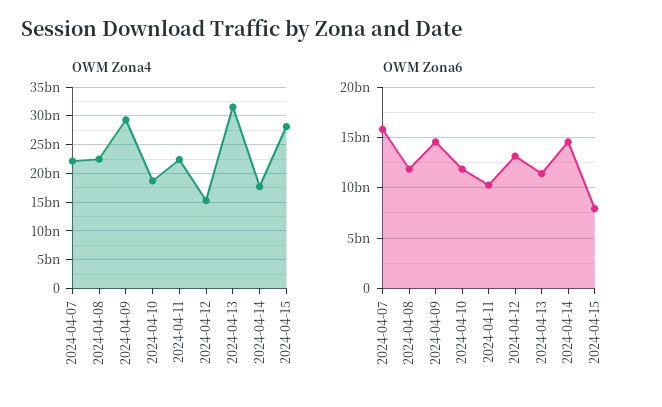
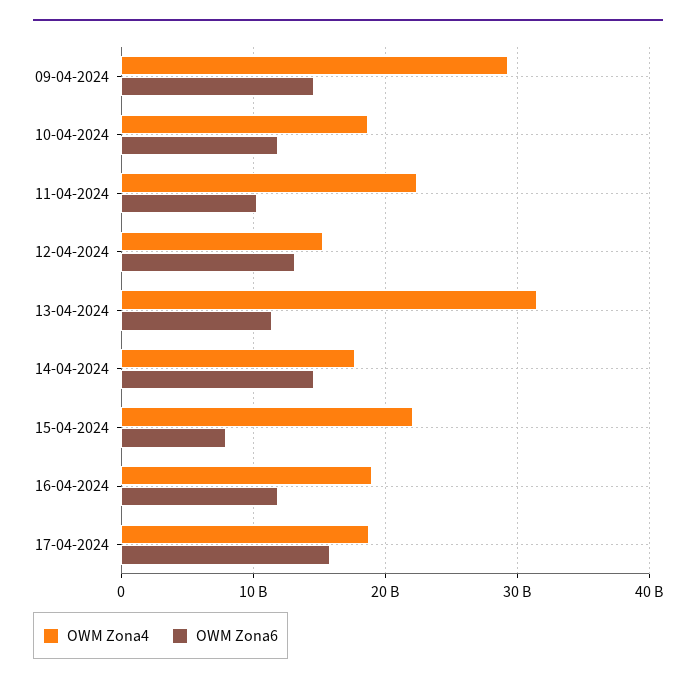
OWM Zona4, 2024-04-07: 22500000000 -> none
OWM Zona4, 2024-04-08: 22500000000 -> none
OWM Zona4, 2024-04-15: 27500000000 -> 22000000000
OWM Zona6, 2024-04-07: 16000000000 -> none
OWM Zona6, 2024-04-08: 12000000000 -> none
OWM Zona4, 16-04-2024: none -> 19000000000
OWM Zona6, 16-04-2024: none -> 12000000000
OWM Zona4, 17-04-2024: none -> 19000000000
OWM Zona6, 17-04-2024: none -> 16000000000

